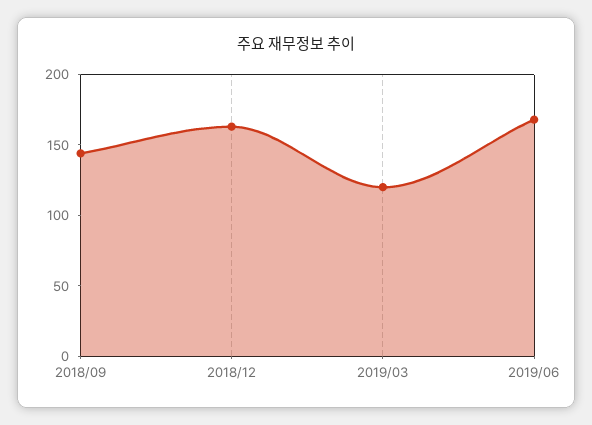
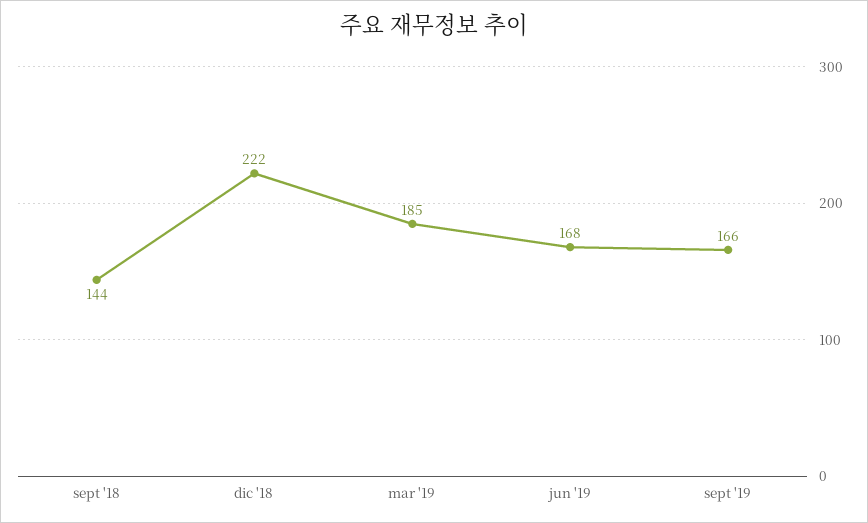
2018/12: 160 -> 222
2019/03: 120 -> 185
sept '19: none -> 166

